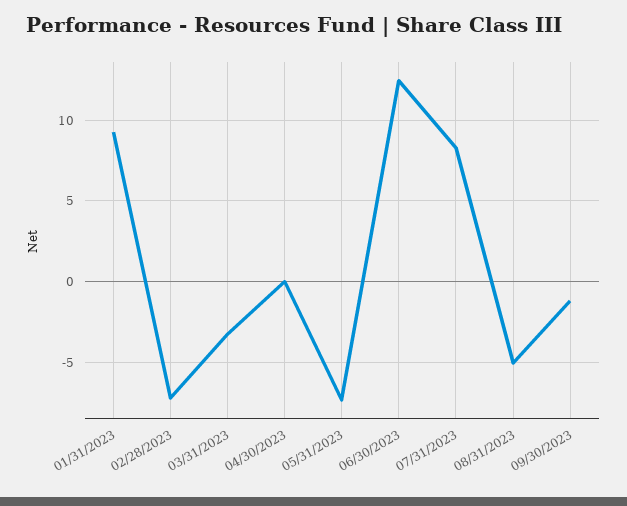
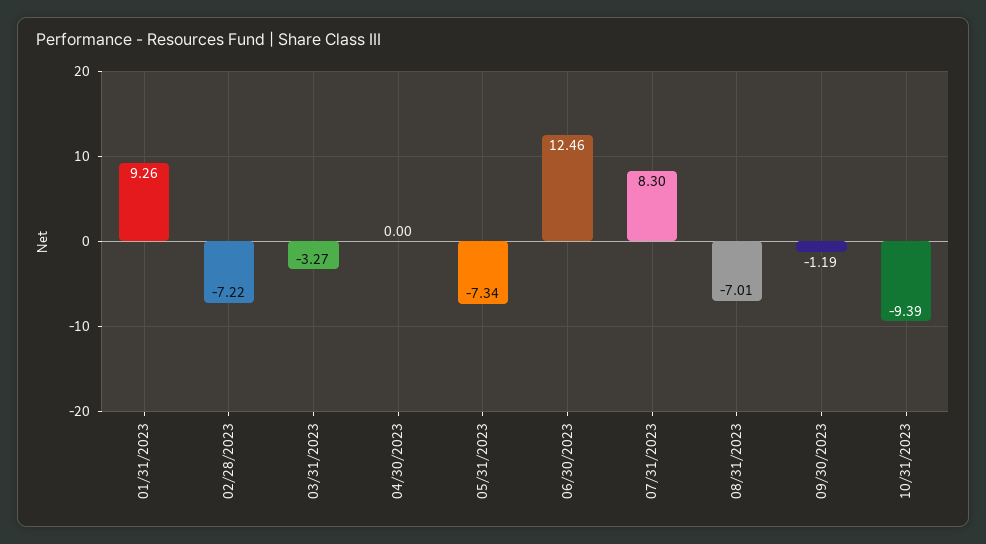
08/31/2023: -5 -> -7.01
10/31/2023: none -> -9.39

